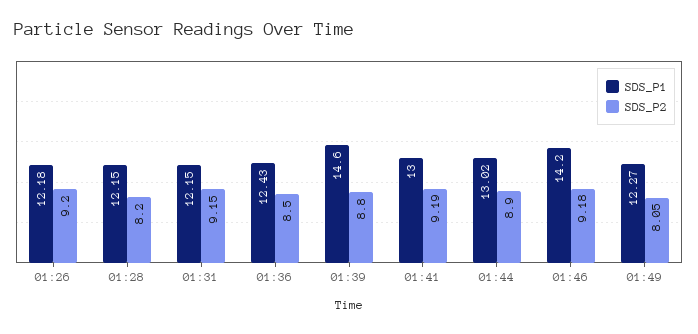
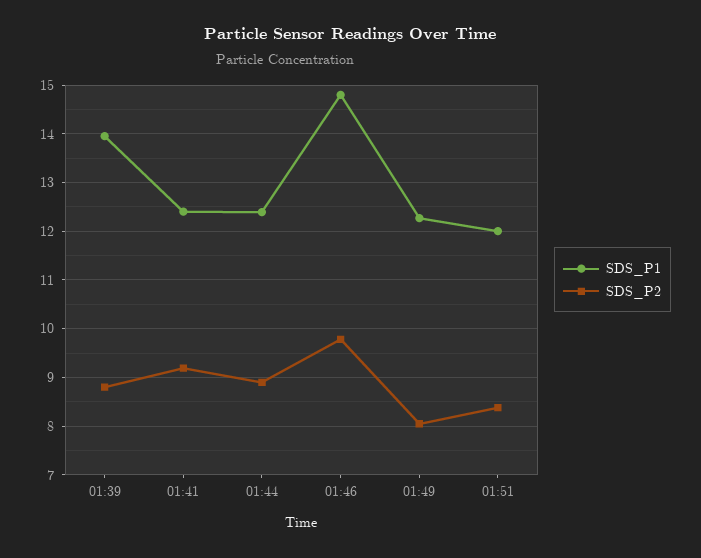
SDS_P1, 01:26: 12.18 -> none
SDS_P2, 01:26: 9.2 -> none
SDS_P1, 01:28: 12.15 -> none
SDS_P2, 01:28: 8.2 -> none
SDS_P1, 01:31: 12.15 -> none
SDS_P2, 01:31: 9.15 -> none
SDS_P1, 01:36: 12.43 -> none
SDS_P2, 01:36: 8.5 -> none
SDS_P1, 01:39: 14.6 -> 14
SDS_P1, 01:41: 13 -> 12.4
SDS_P1, 01:44: 13.02 -> 12.4
SDS_P1, 01:46: 14.2 -> 14.8
SDS_P2, 01:46: 9.18 -> 9.8
SDS_P1, 01:51: none -> 12
SDS_P2, 01:51: none -> 8.4

